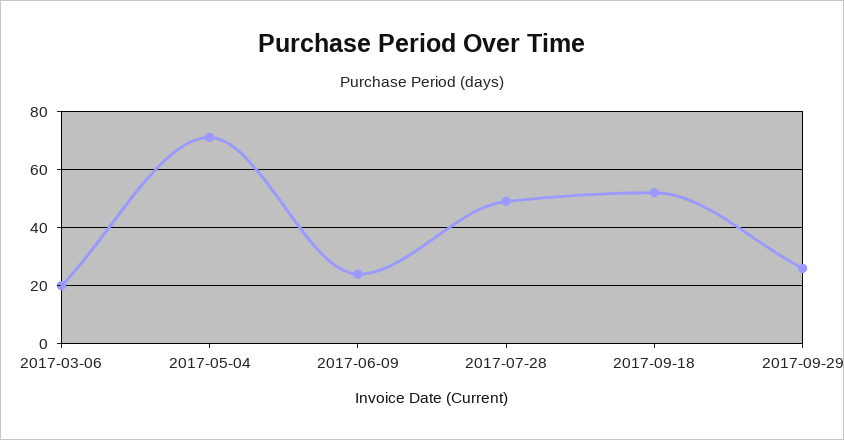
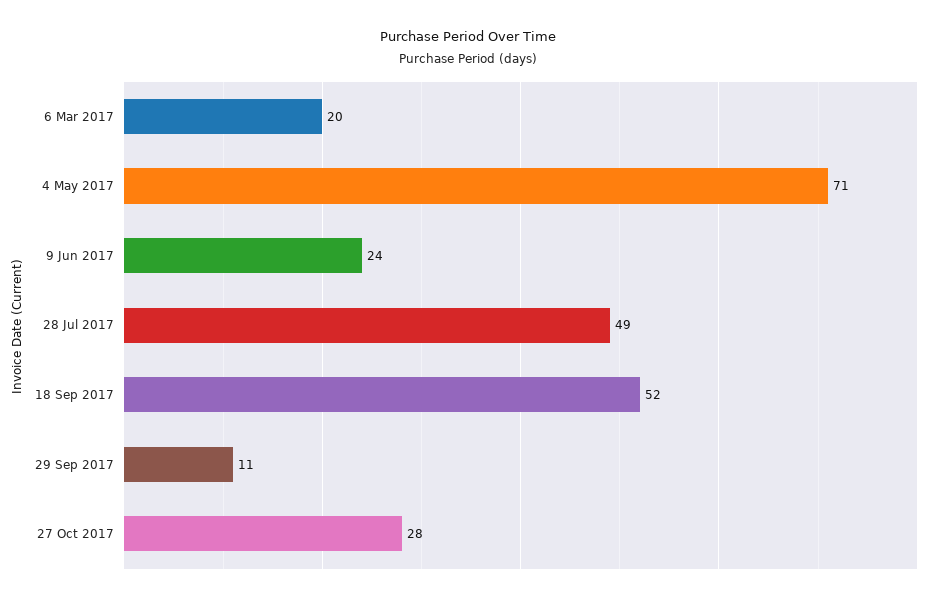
2017-09-29: 25 -> 11
27 Oct 2017: none -> 28

